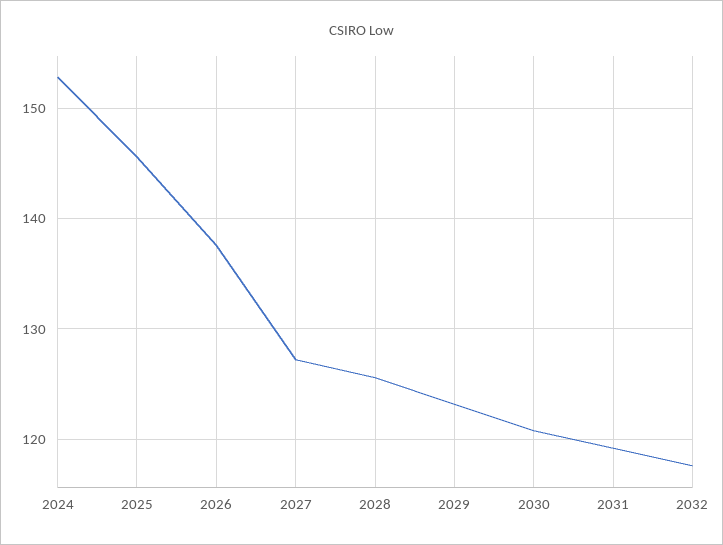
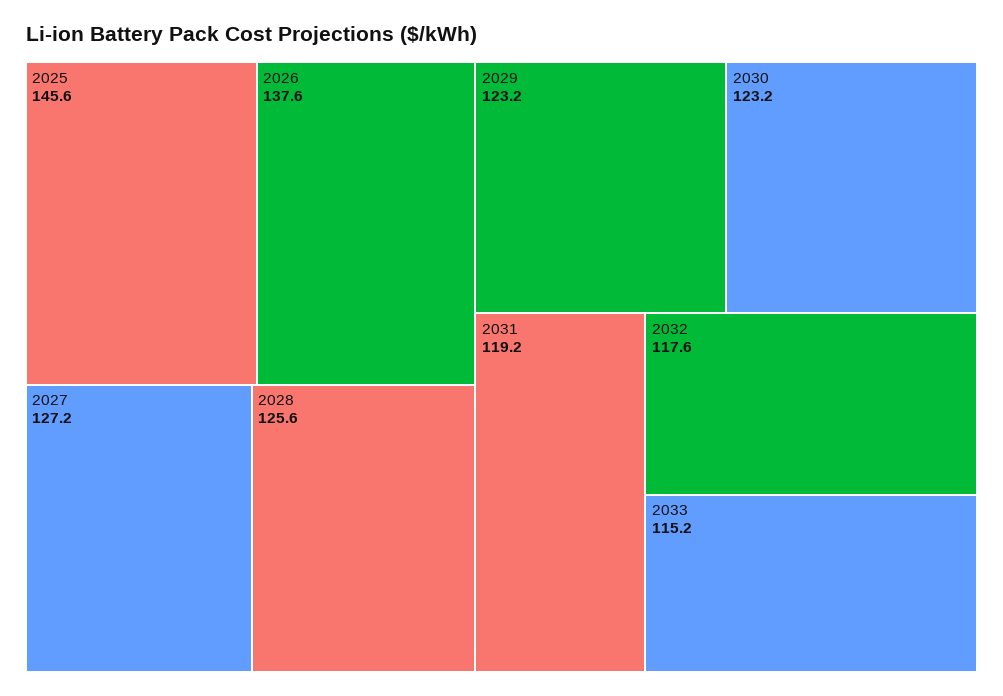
2024: 153 -> none
2030: 121 -> 123.2
2033: none -> 115.2

